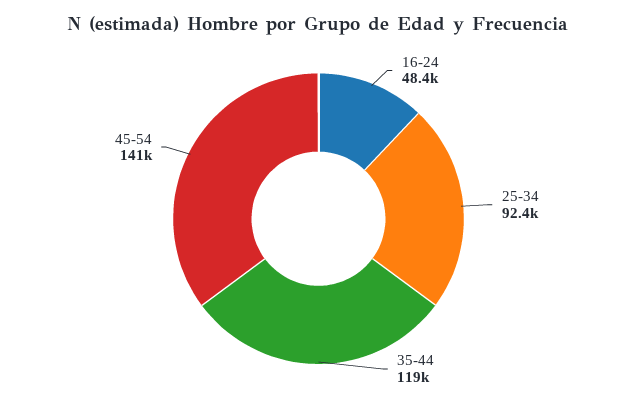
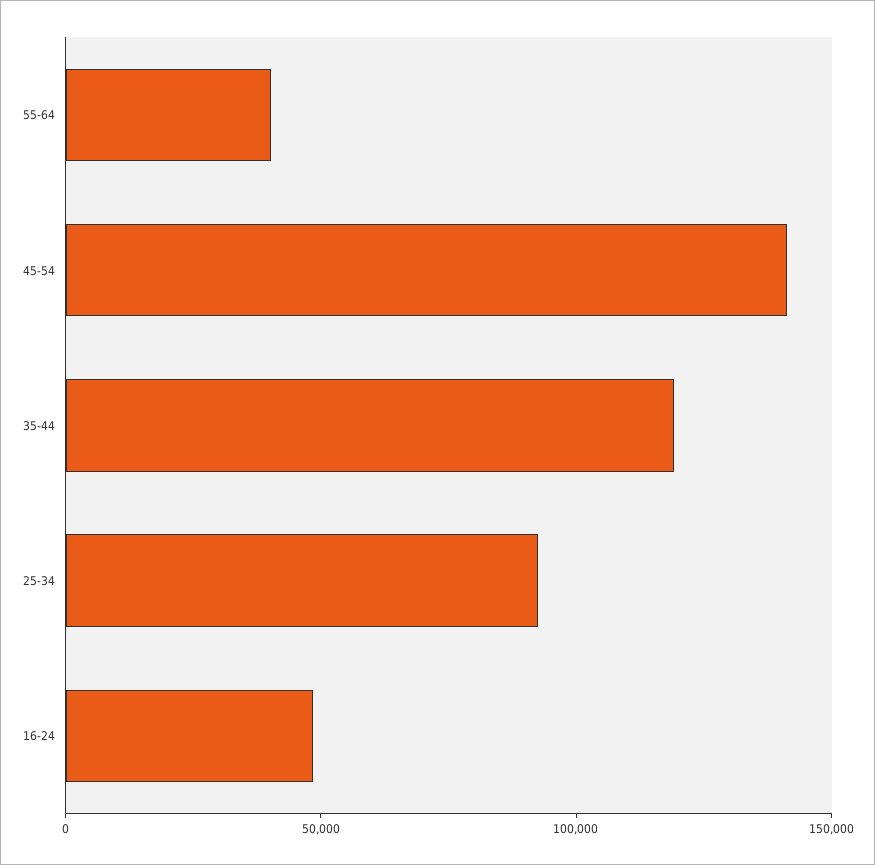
55-64: none -> 40000

